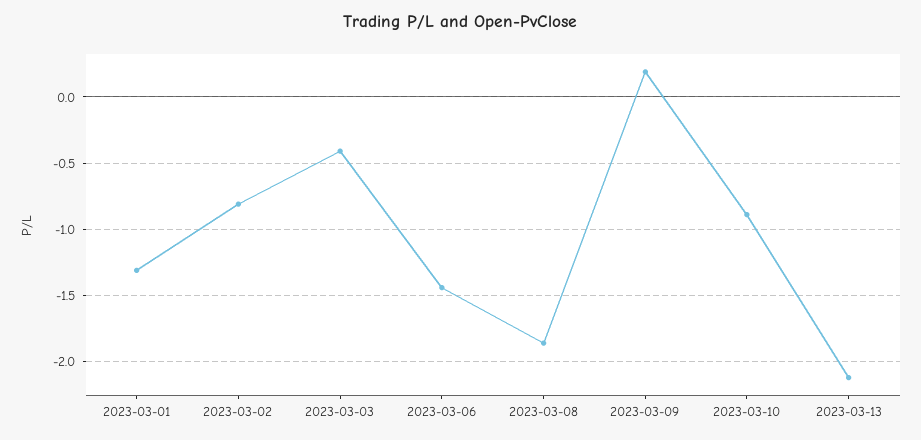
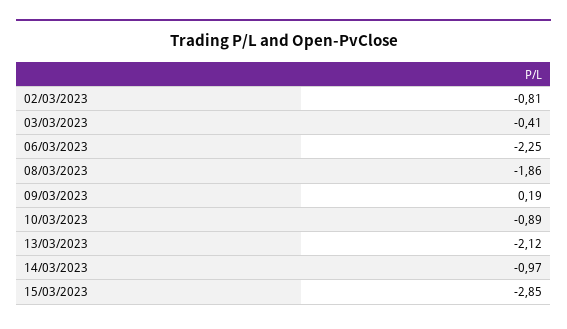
2023-03-01: -1.3 -> none
2023-03-06: -1.45 -> -2.25
14/03/2023: none -> -0.97
15/03/2023: none -> -2.85

